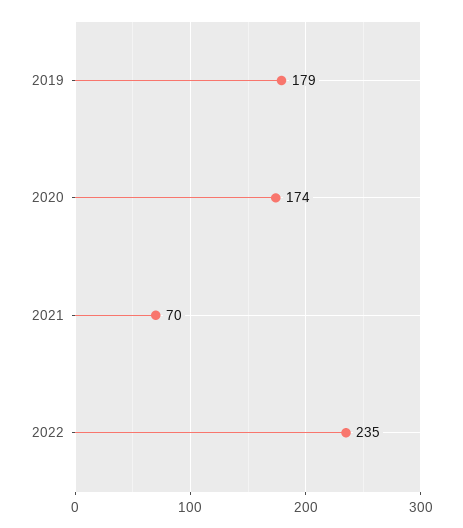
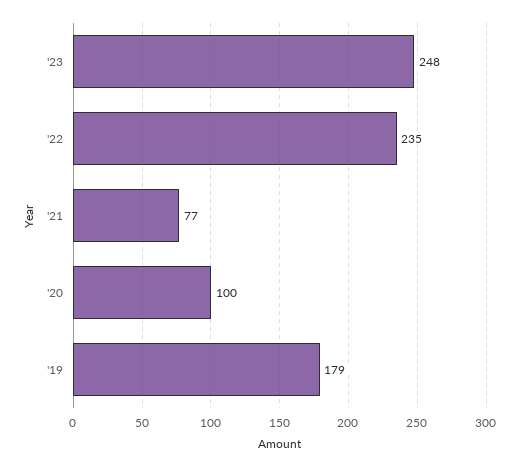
2020: 174 -> 100
2021: 70 -> 77
'23: none -> 248

